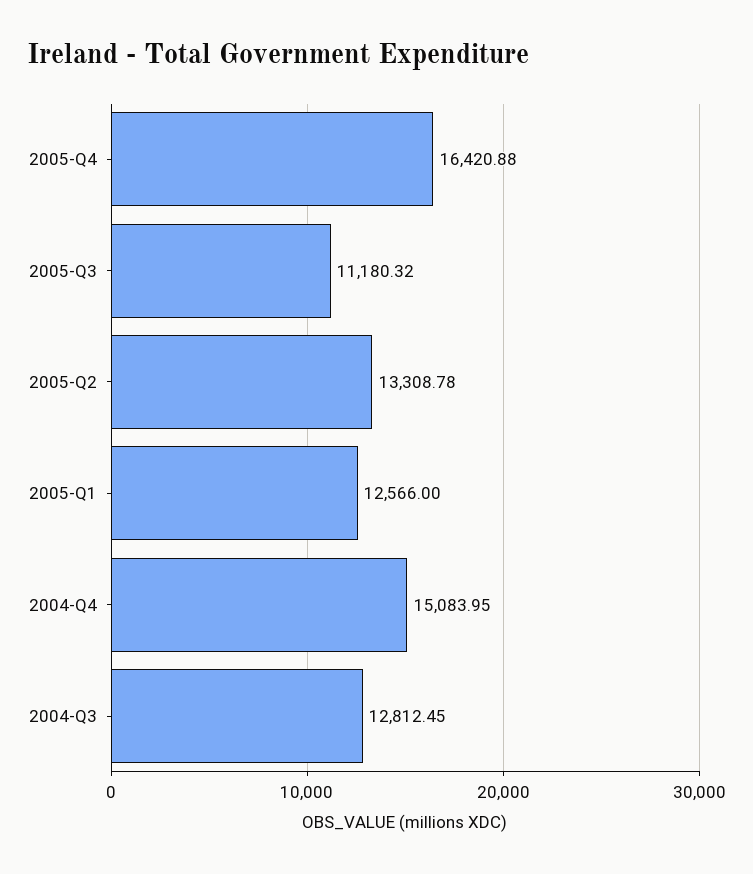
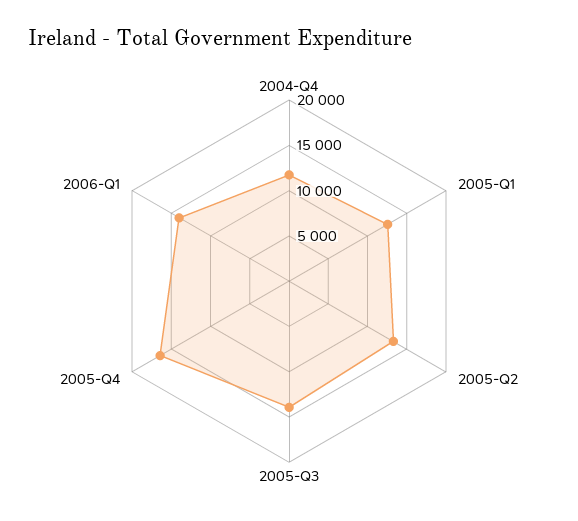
2005-Q3: 11180.32 -> 14000
2004-Q4: 15083.95 -> 12000
2004-Q3: 12812.45 -> none
2006-Q1: none -> 14000

